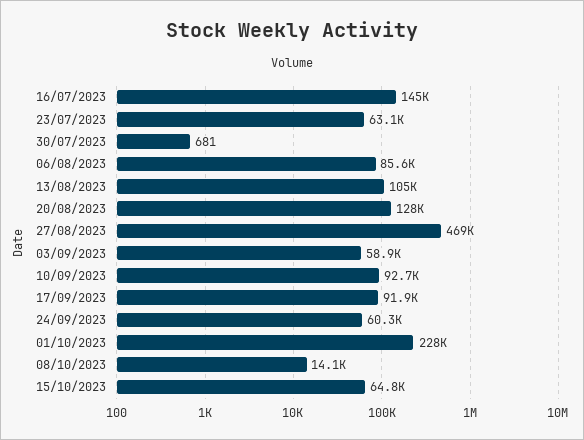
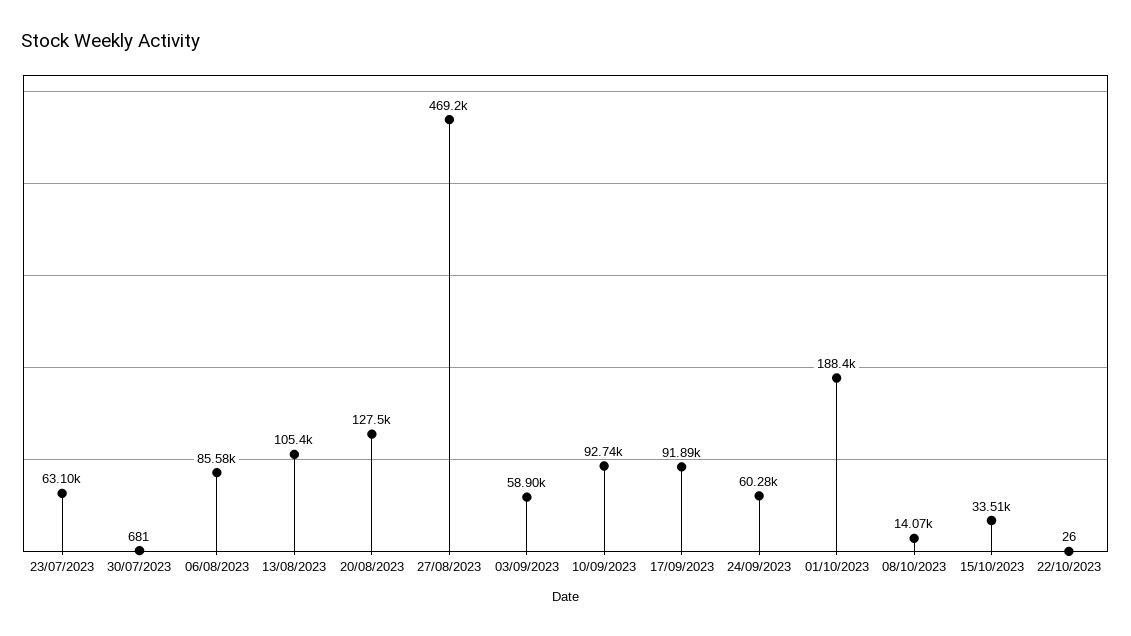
16/07/2023: 145000 -> none
01/10/2023: 228000 -> 188400
15/10/2023: 64800 -> 33510
22/10/2023: none -> 26

